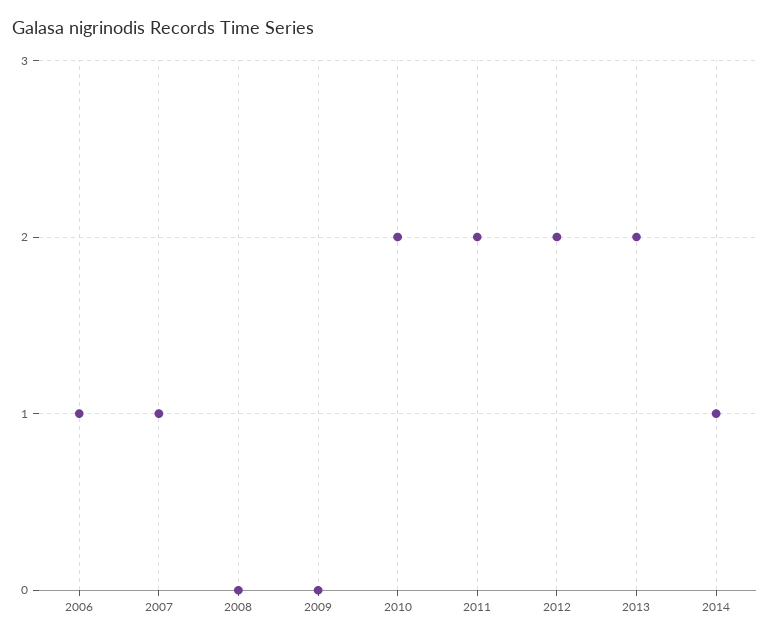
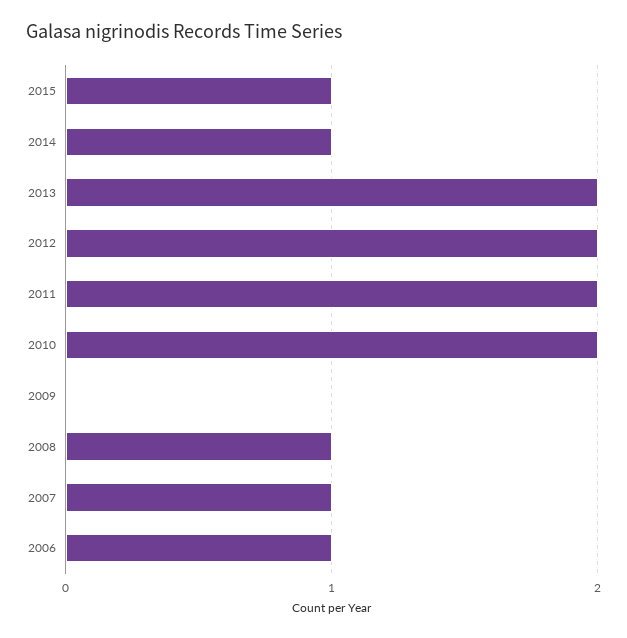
2008: 0 -> 1
2015: none -> 1

